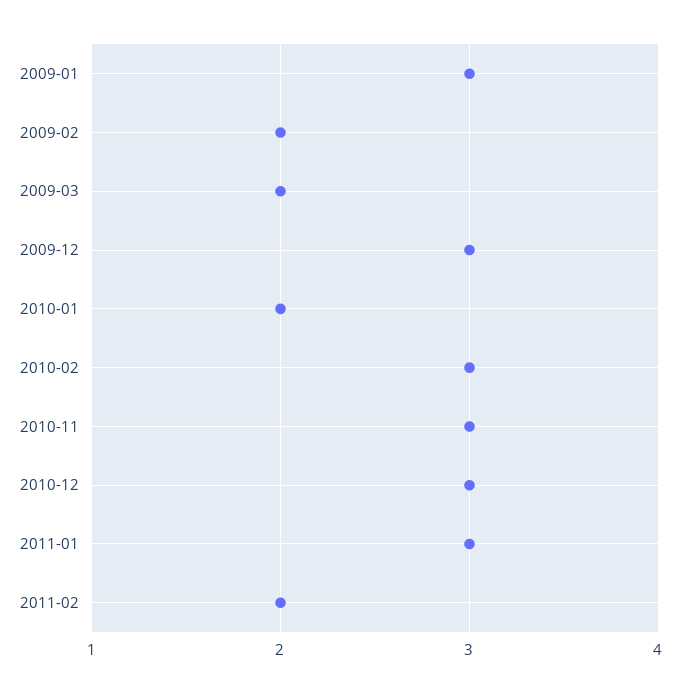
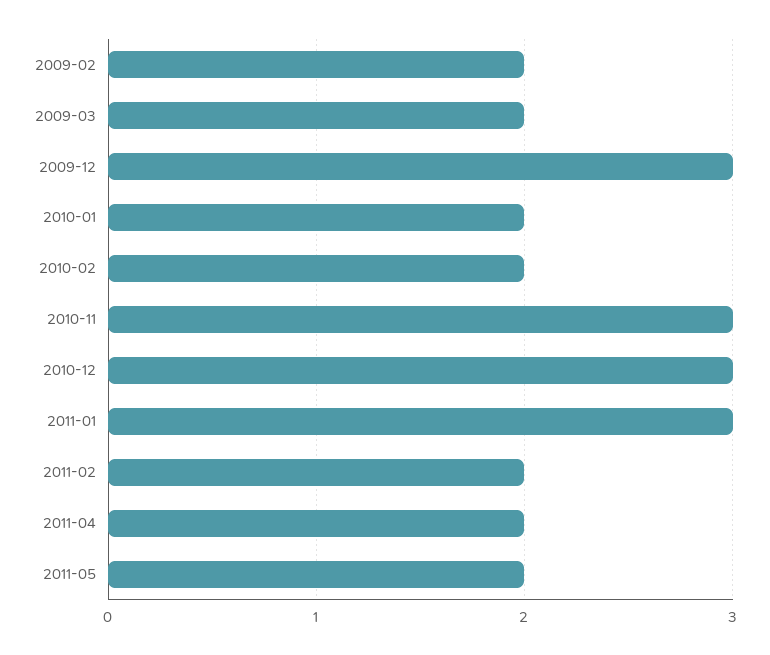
2009-01: 3 -> none
2010-02: 3 -> 2
2011-04: none -> 2
2011-05: none -> 2

